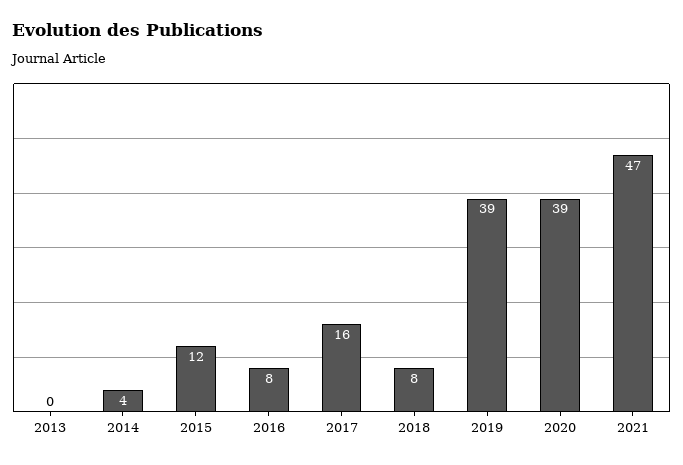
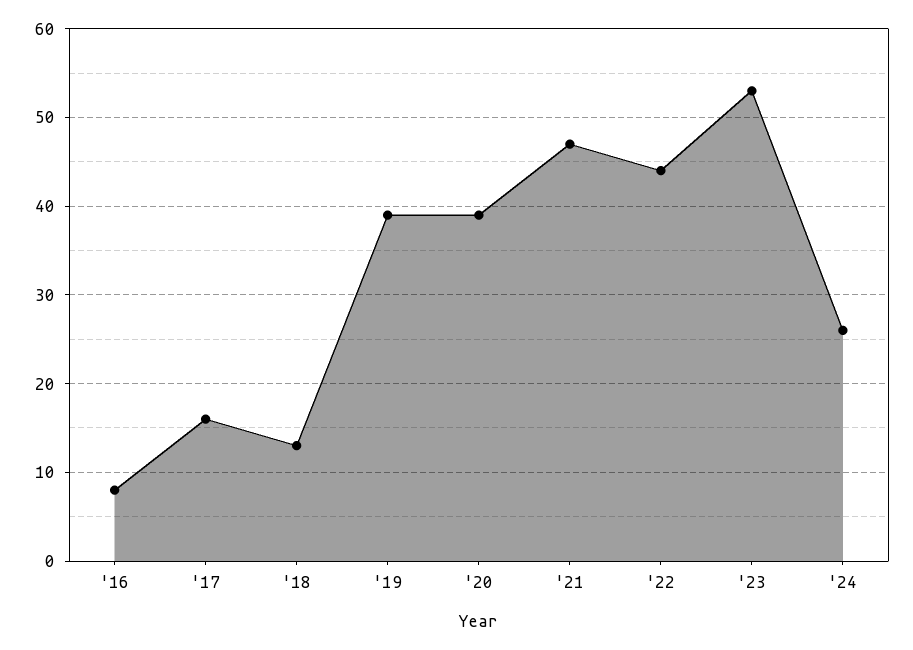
2013: 0 -> none
2014: 4 -> none
2015: 12 -> none
2018: 8 -> 13
'22: none -> 44
'23: none -> 53
'24: none -> 26

